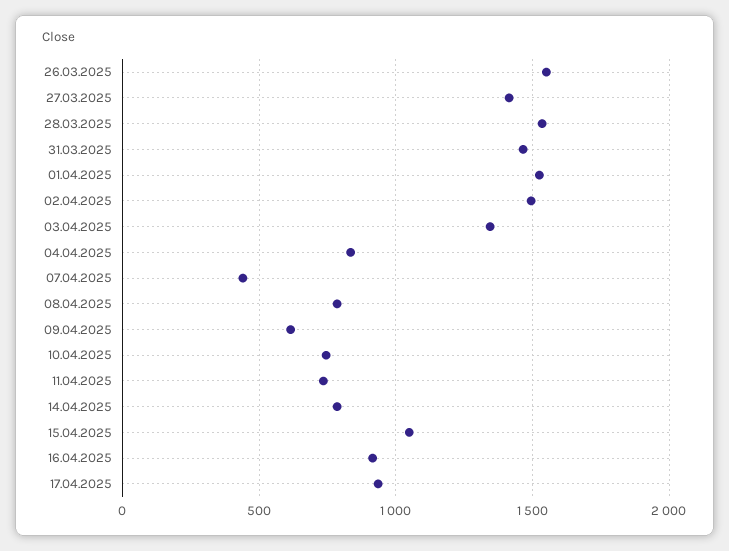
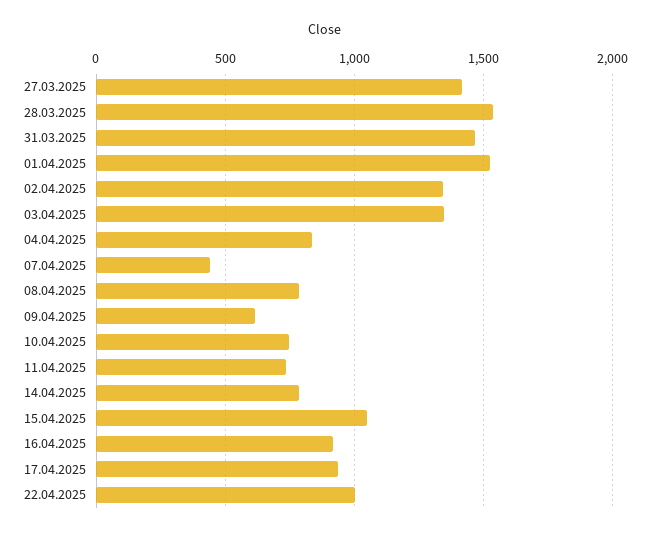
26.03.2025: 1550 -> none
02.04.2025: 1500 -> 1350
22.04.2025: none -> 1000

